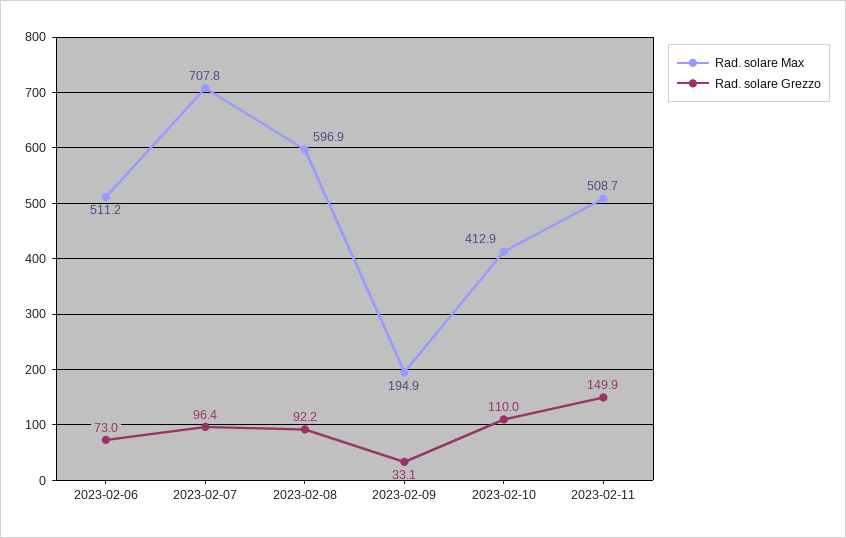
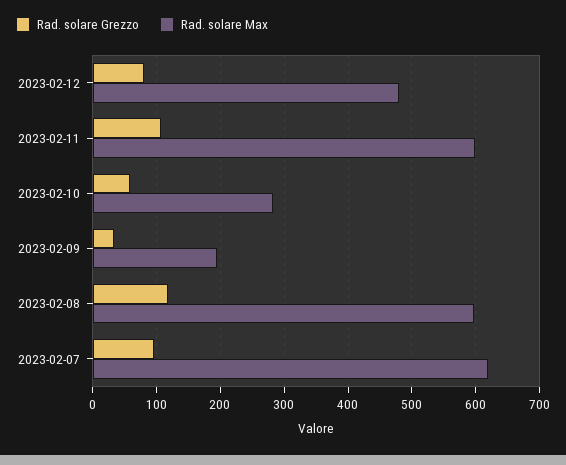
Rad. solare Max, 2023-02-06: 511.2 -> none
Rad. solare Grezzo, 2023-02-06: 73 -> none
Rad. solare Max, 2023-02-07: 707.8 -> 620
Rad. solare Grezzo, 2023-02-08: 92.2 -> 120
Rad. solare Max, 2023-02-10: 412.9 -> 280
Rad. solare Grezzo, 2023-02-10: 110 -> 60
Rad. solare Max, 2023-02-11: 508.7 -> 600
Rad. solare Grezzo, 2023-02-11: 149.9 -> 110
Rad. solare Grezzo, 2023-02-12: none -> 80
Rad. solare Max, 2023-02-12: none -> 480

